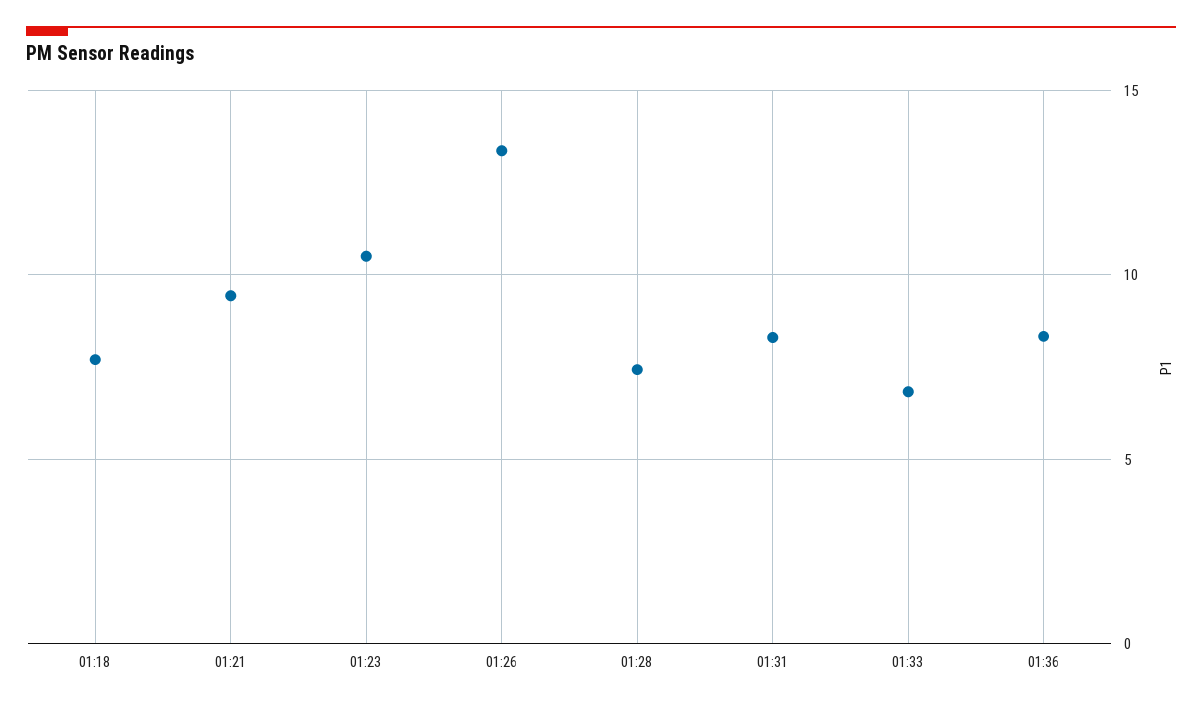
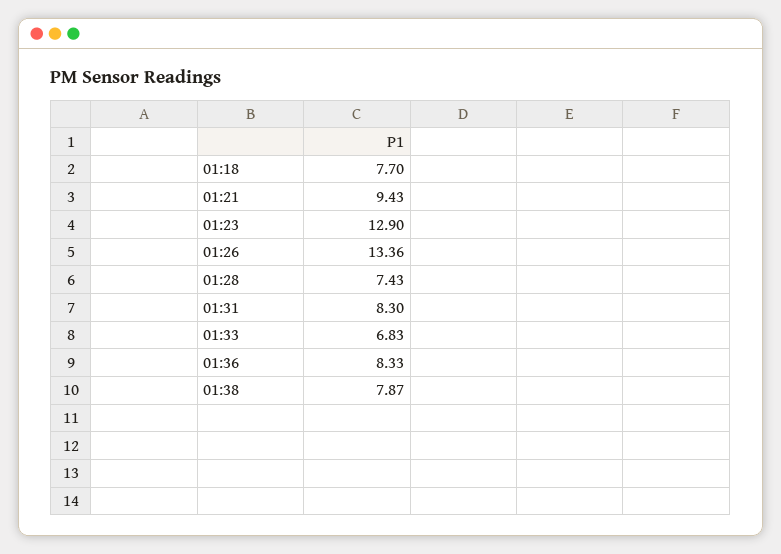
01:23: 10.5 -> 12.9
01:38: none -> 7.87

